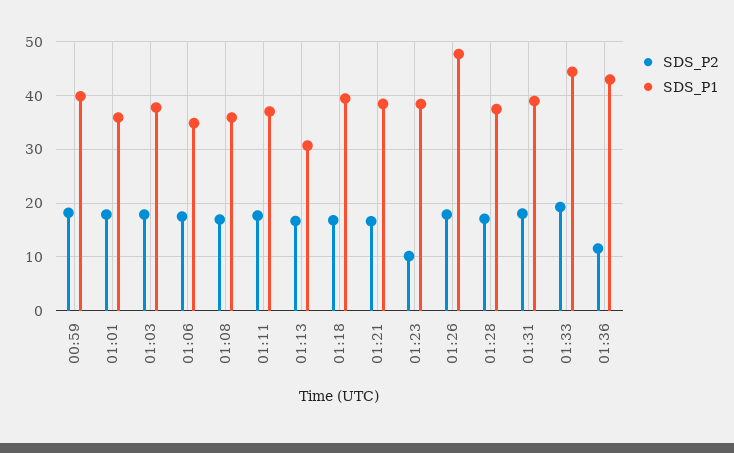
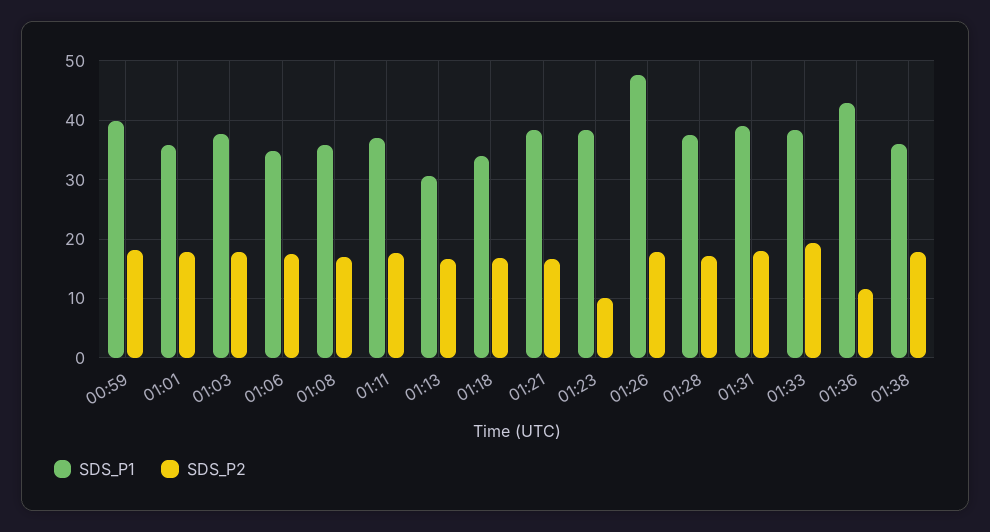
SDS_P1, 01:18: 40 -> 34
SDS_P1, 01:33: 44 -> 38
SDS_P1, 01:38: none -> 36
SDS_P2, 01:38: none -> 18

